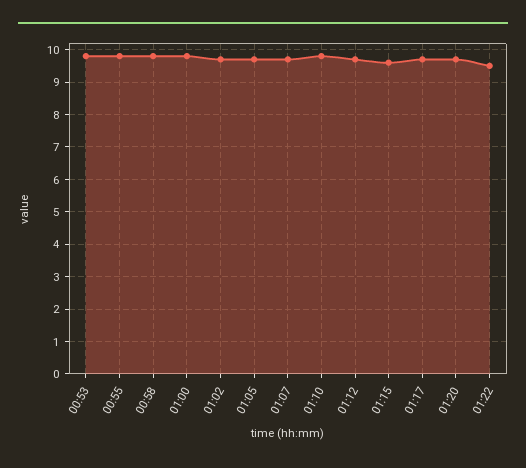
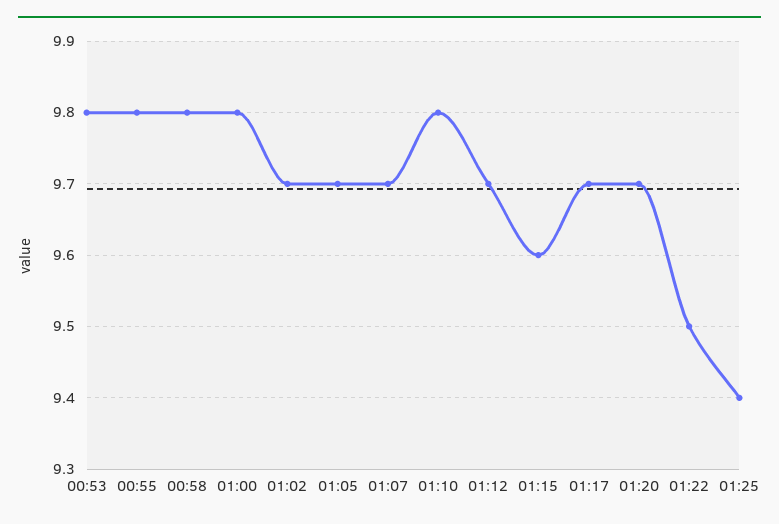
01:25: none -> 9.4

